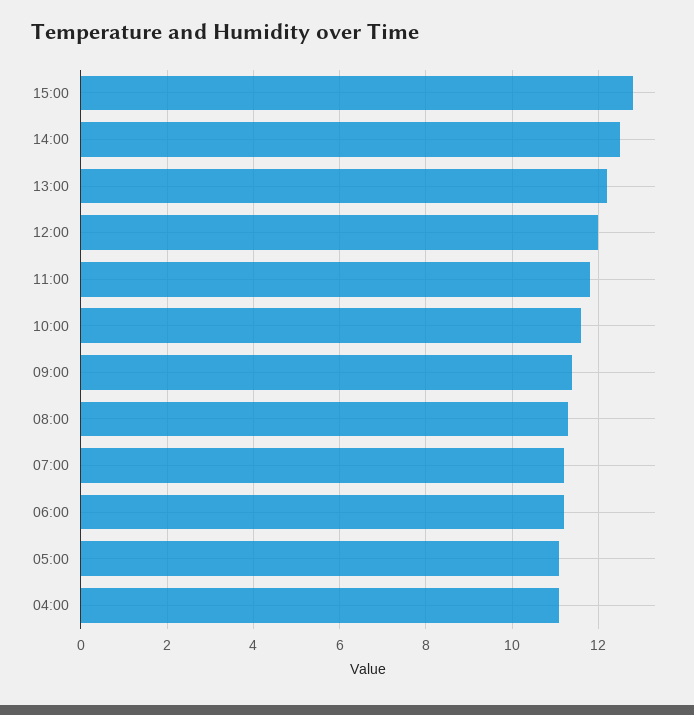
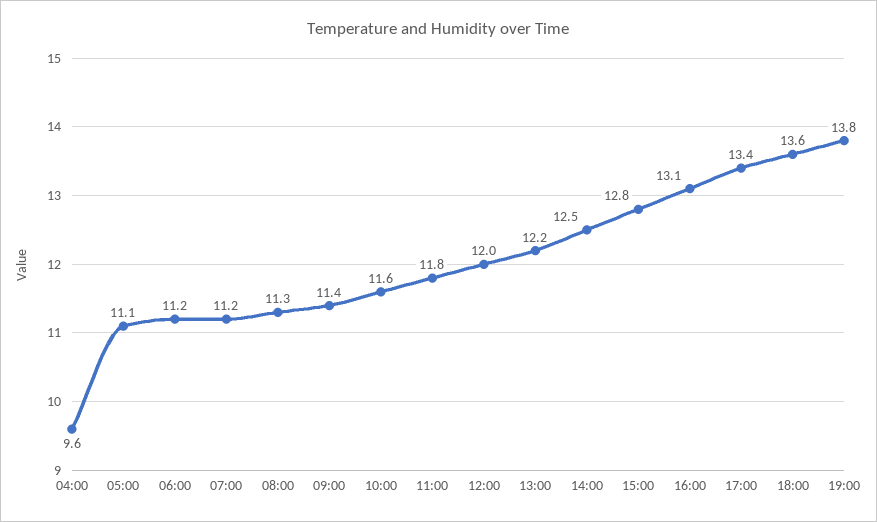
04:00: 11 -> 9.6
16:00: none -> 13.1
17:00: none -> 13.4
18:00: none -> 13.6
19:00: none -> 13.8

